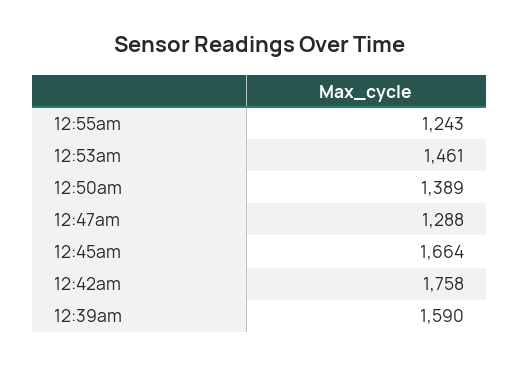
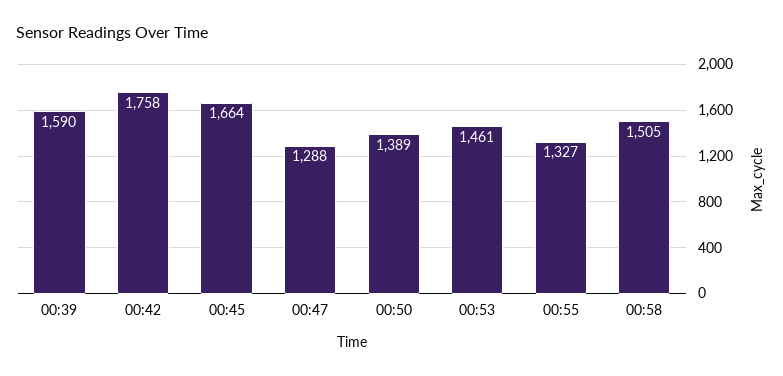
12:55am: 1243 -> 1327
00:58: none -> 1505

